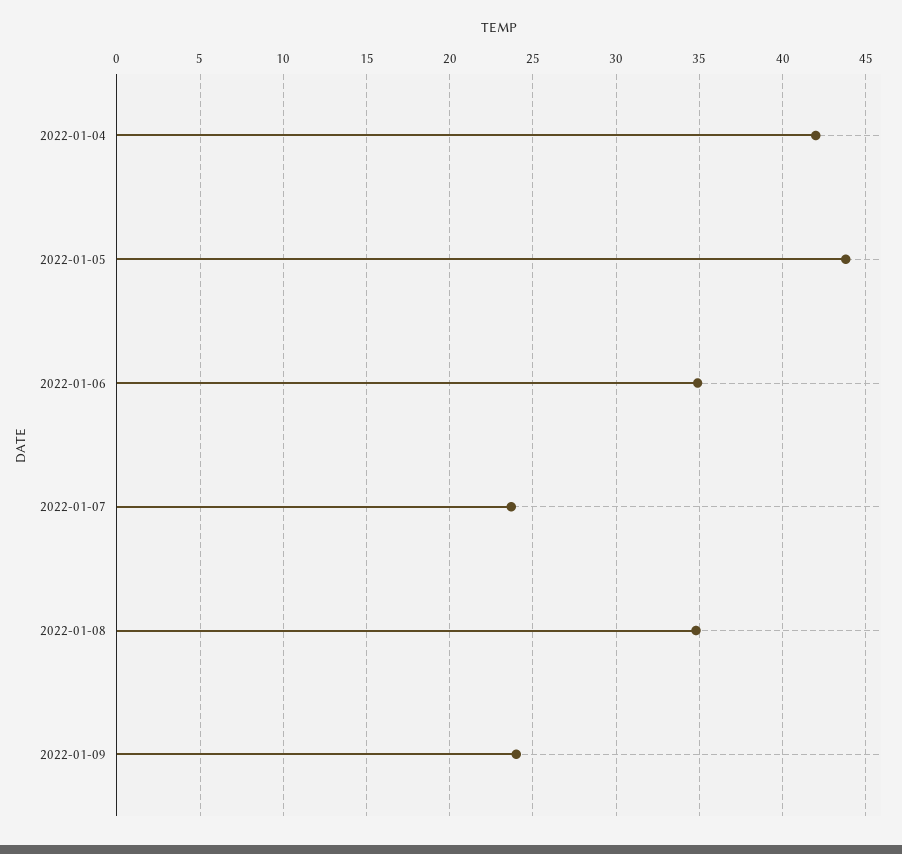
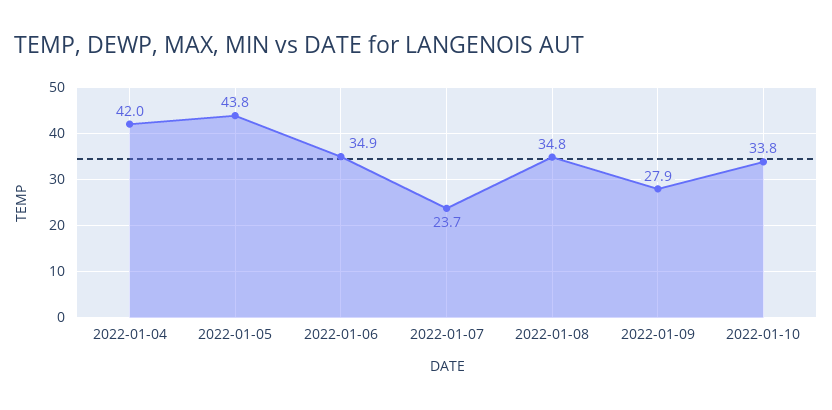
2022-01-09: 24 -> 27.9
2022-01-10: none -> 33.8

